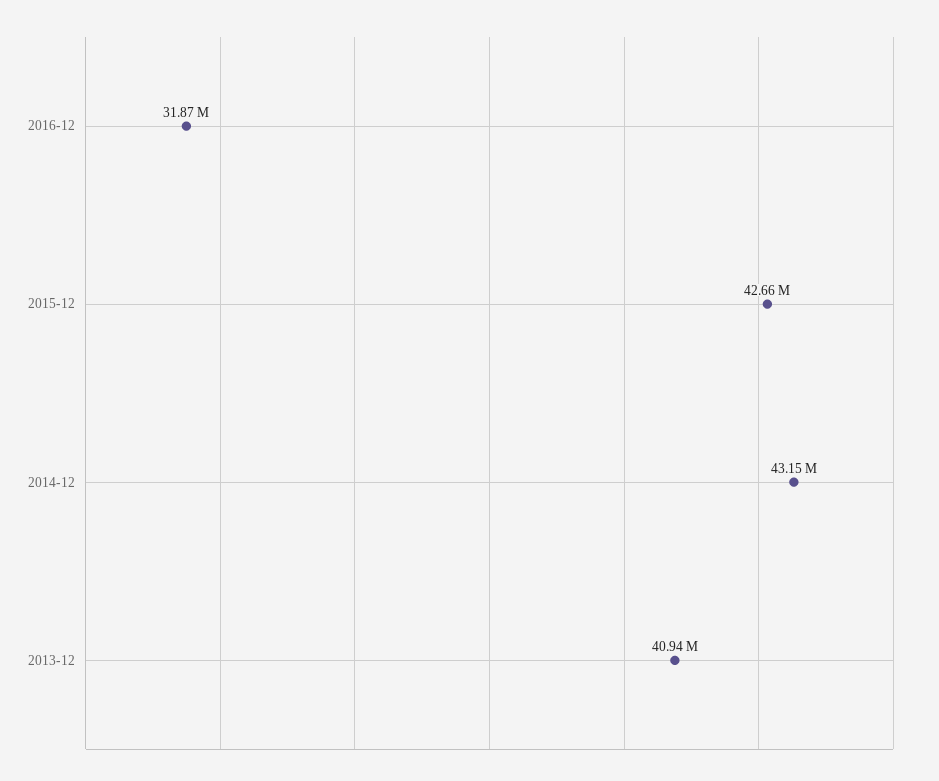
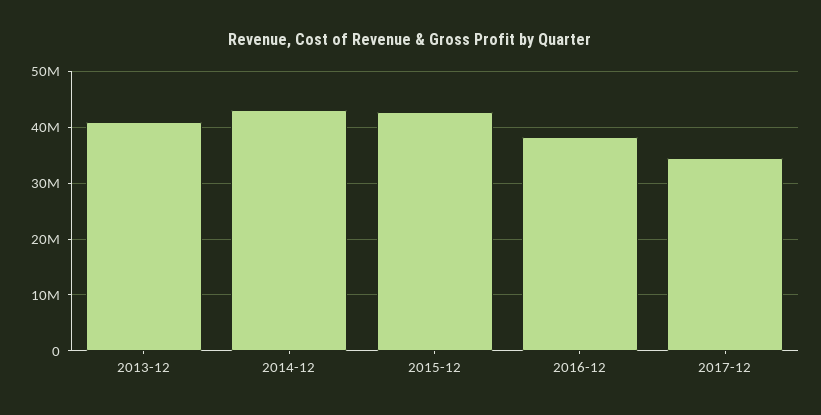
2016-12: 31870000 -> 38000000
2017-12: none -> 34000000

